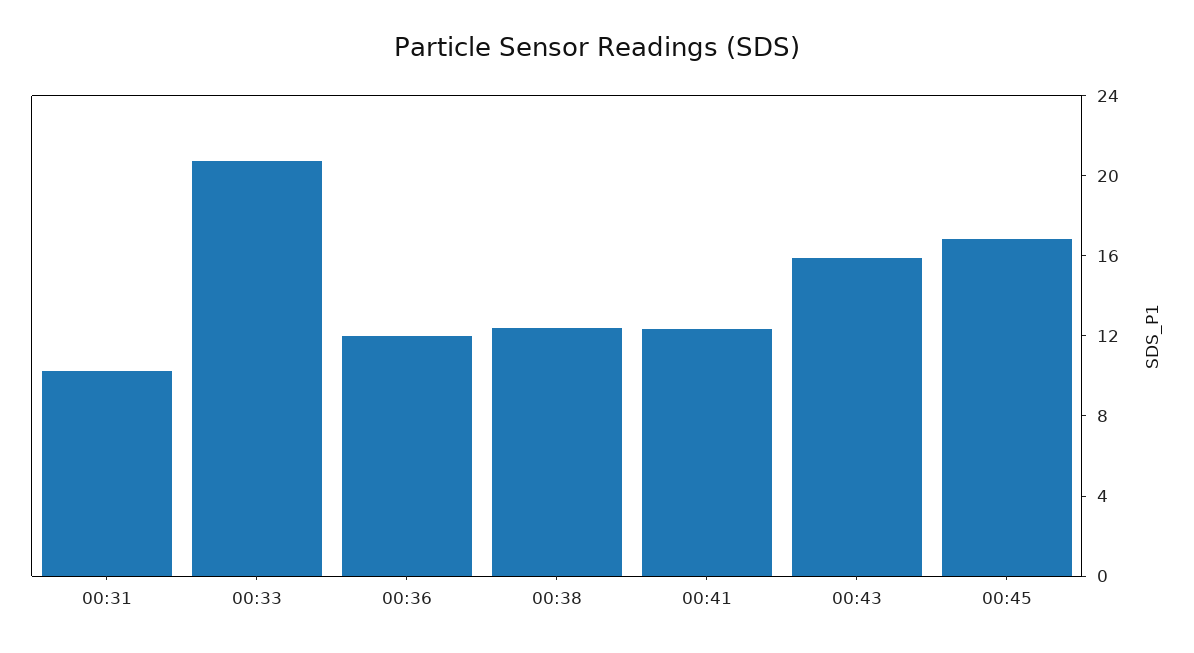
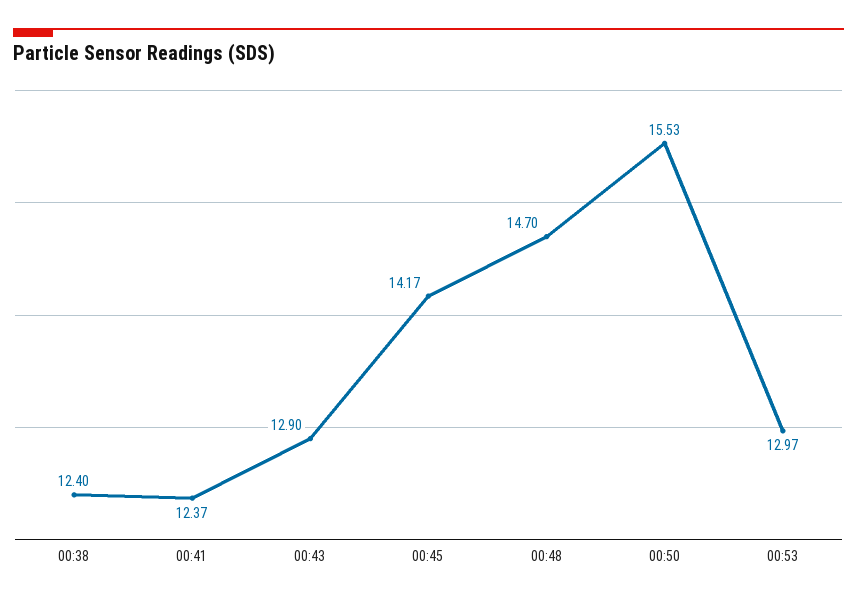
00:31: 10 -> none
00:33: 21 -> none
00:36: 12 -> none
00:43: 16 -> 12.9
00:45: 17 -> 14.17
00:48: none -> 14.7
00:50: none -> 15.53
00:53: none -> 12.97

